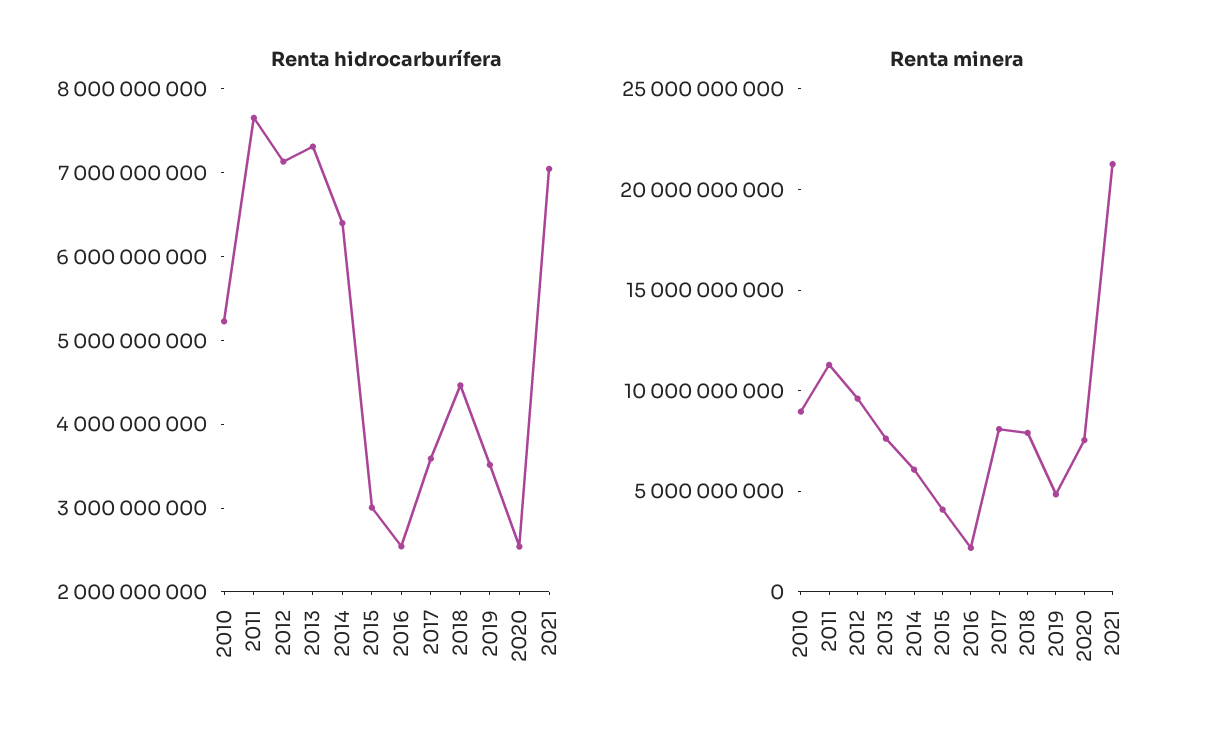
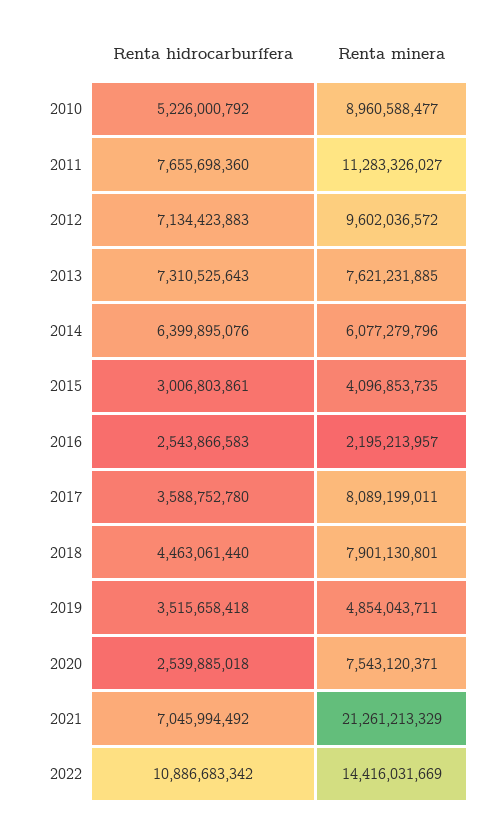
Renta hidrocarburífera, 2022: none -> 10886683342
Renta minera, 2022: none -> 14416031669

